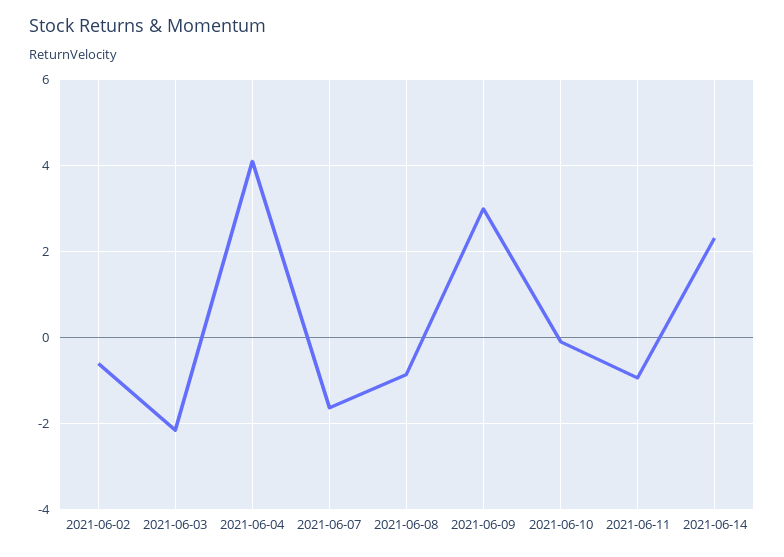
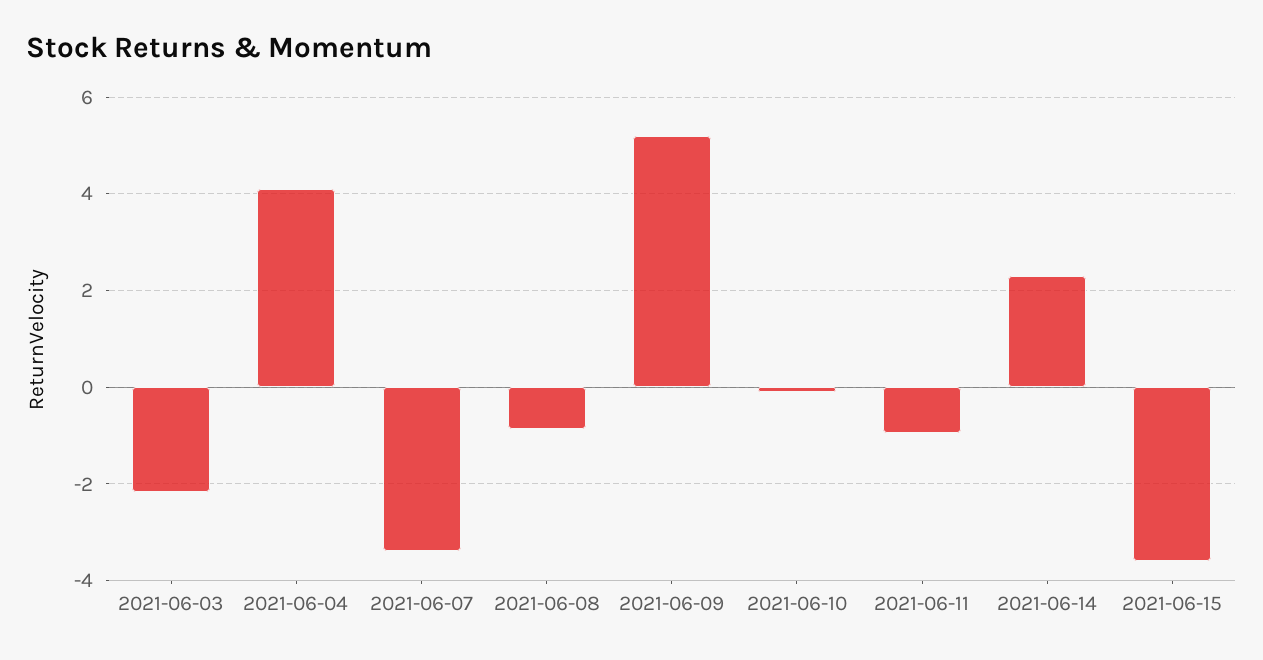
2021-06-02: -0.6 -> none
2021-06-07: -1.6 -> -3.4
2021-06-09: 3 -> 5.2
2021-06-15: none -> -3.6

